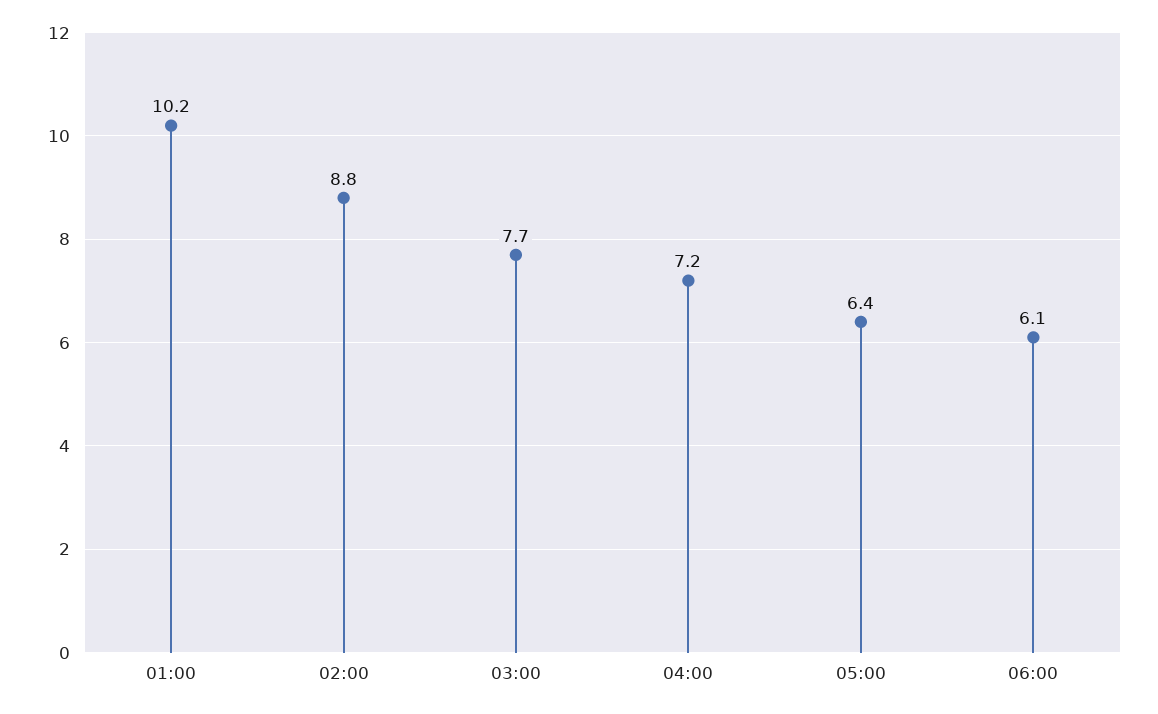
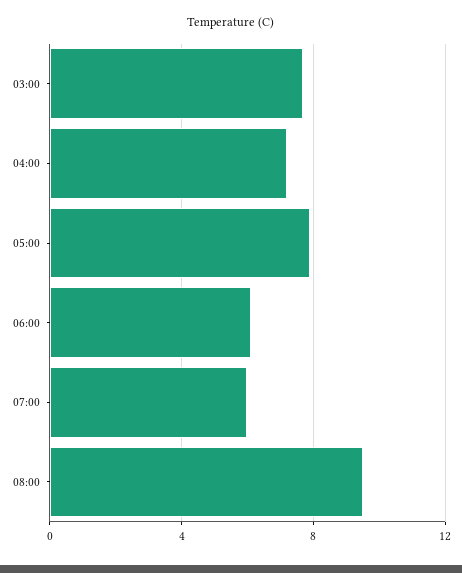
01:00: 10.2 -> none
02:00: 8.8 -> none
05:00: 6.4 -> 8
07:00: none -> 6
08:00: none -> 9.5

